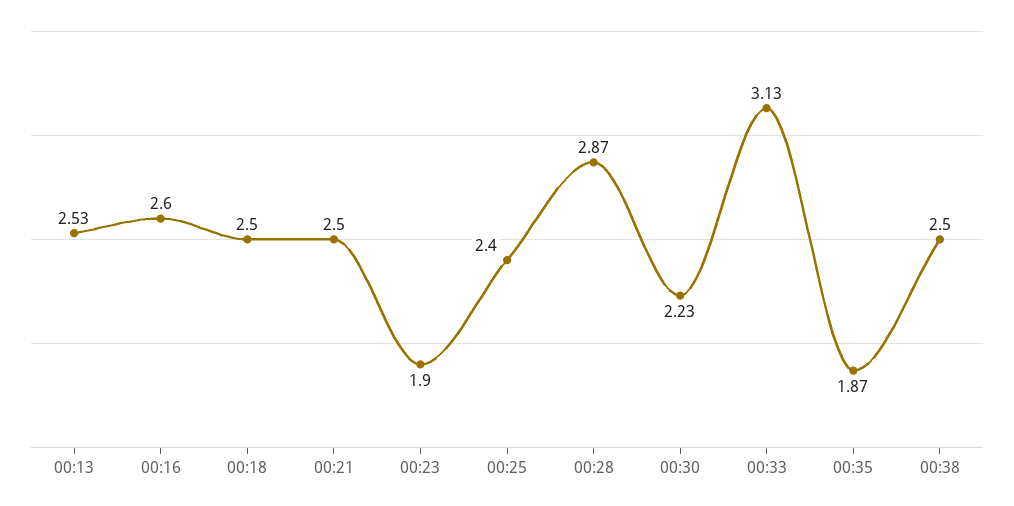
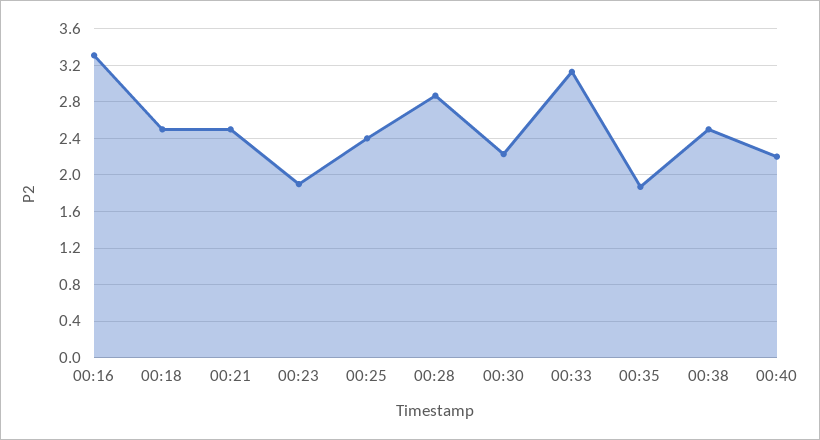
00:13: 2.53 -> none
00:16: 2.6 -> 3.3
00:40: none -> 2.2

